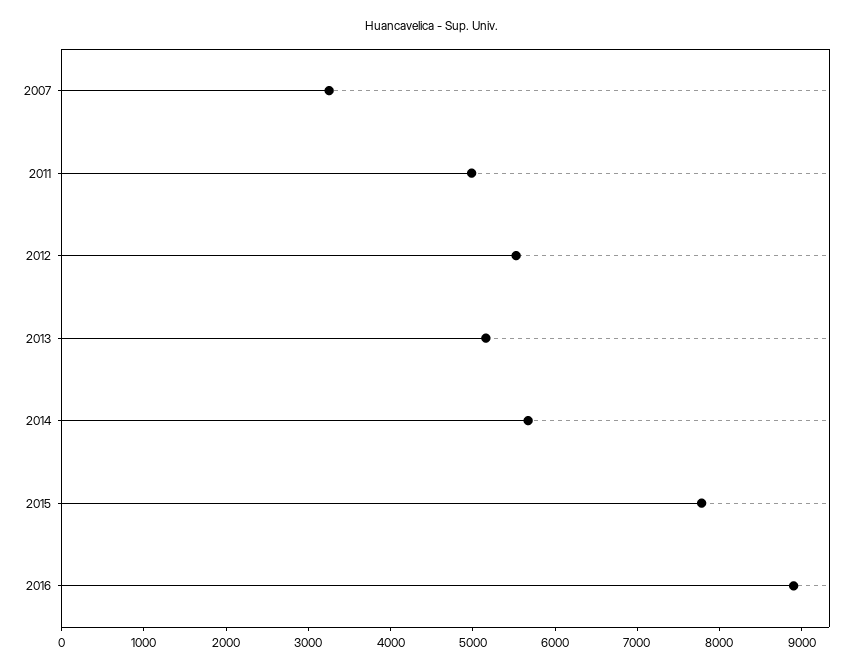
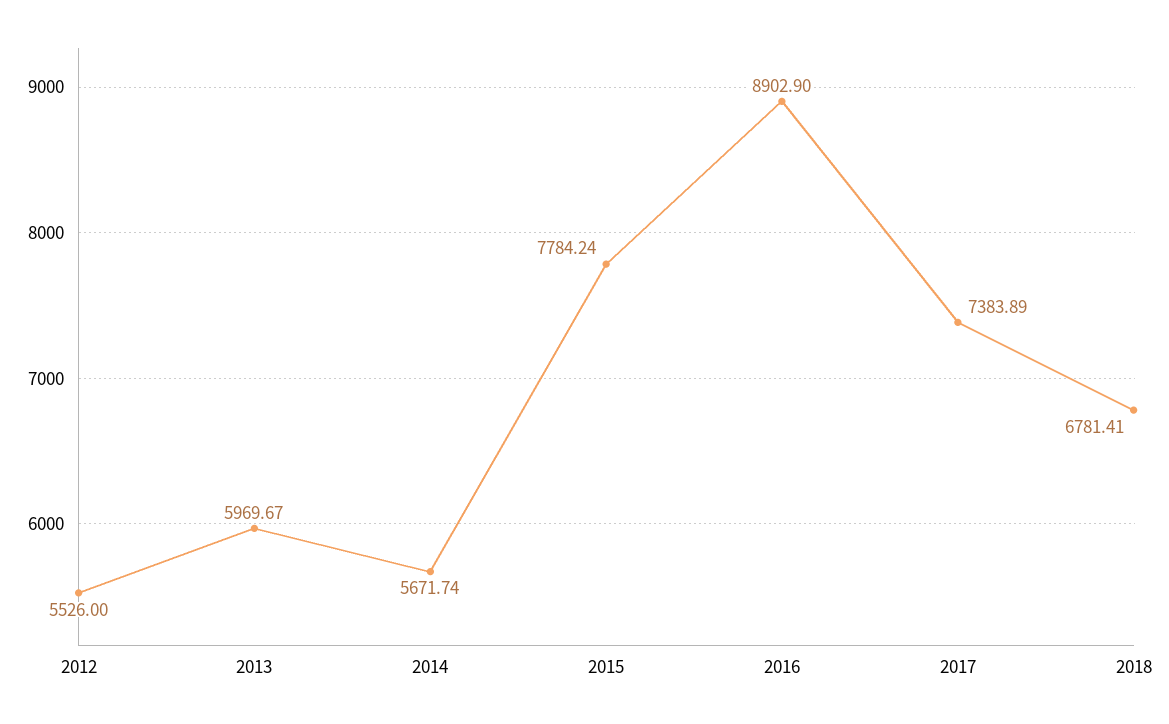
2007: 3200 -> none
2011: 5000 -> none
2013: 5200 -> 5969.67
2017: none -> 7383.89
2018: none -> 6781.41

